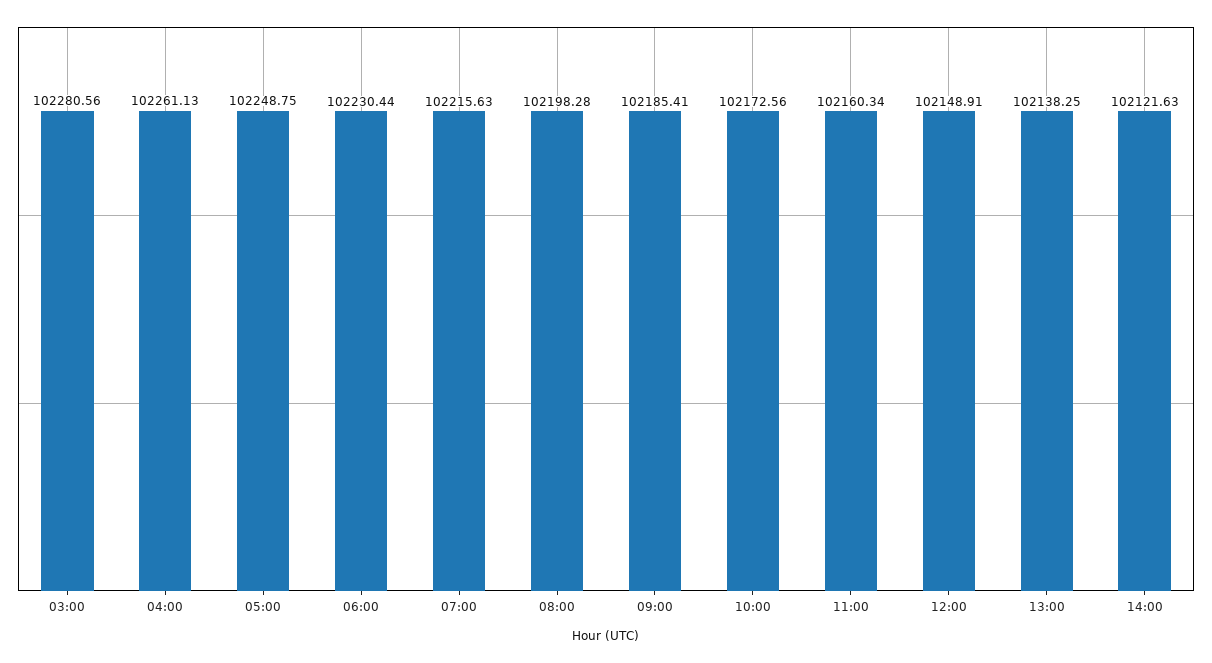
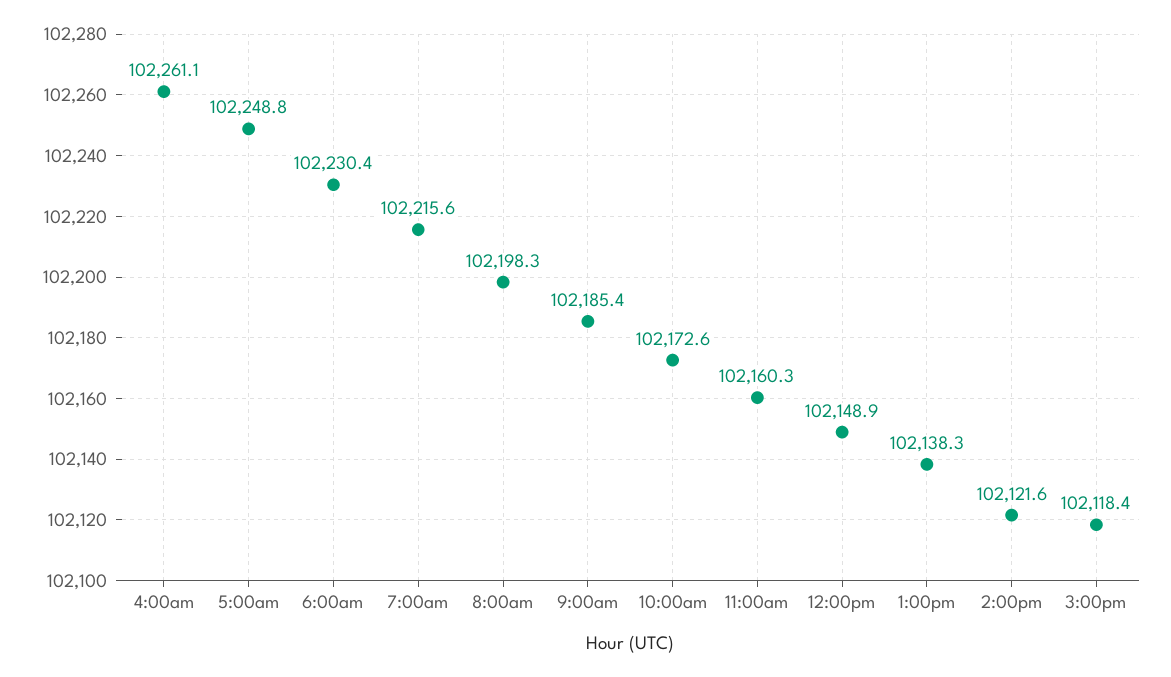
03:00: 102280.56 -> none
3:00pm: none -> 102118.4

